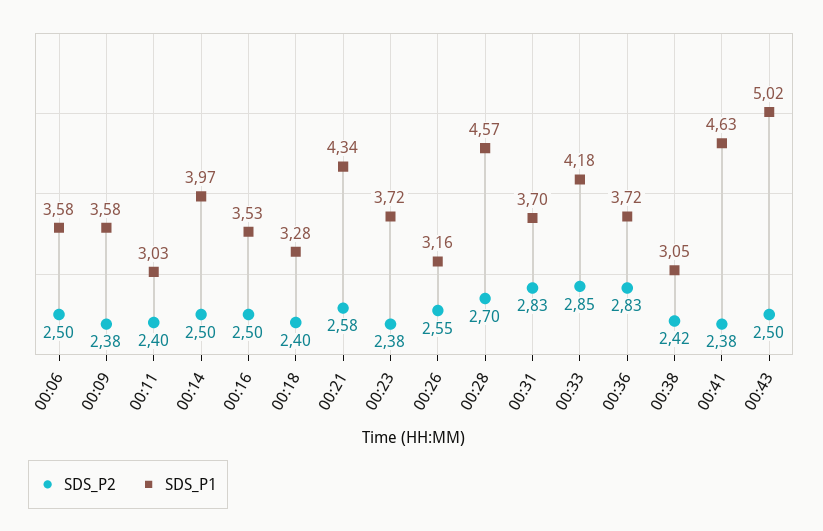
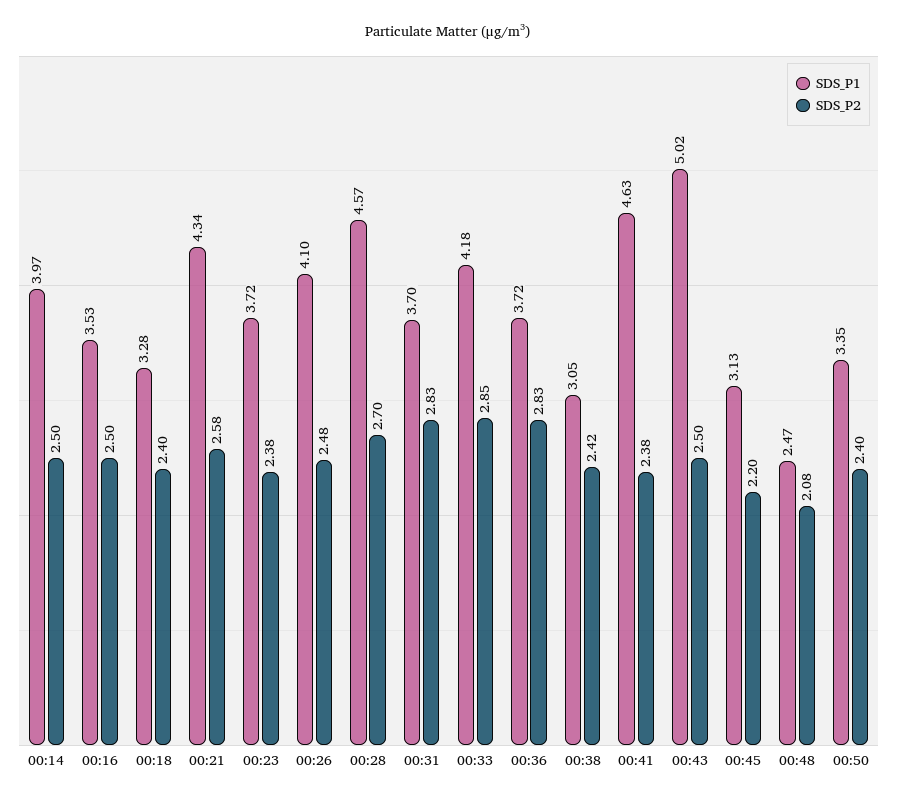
SDS_P2, 00:06: 2.5 -> none
SDS_P1, 00:06: 3.58 -> none
SDS_P2, 00:09: 2.38 -> none
SDS_P1, 00:09: 3.58 -> none
SDS_P2, 00:11: 2.4 -> none
SDS_P1, 00:11: 3.03 -> none
SDS_P2, 00:26: 2.55 -> 2.48
SDS_P1, 00:26: 3.16 -> 4.1
SDS_P1, 00:45: none -> 3.13
SDS_P2, 00:45: none -> 2.2
SDS_P1, 00:48: none -> 2.47
SDS_P2, 00:48: none -> 2.08
SDS_P1, 00:50: none -> 3.35
SDS_P2, 00:50: none -> 2.4

